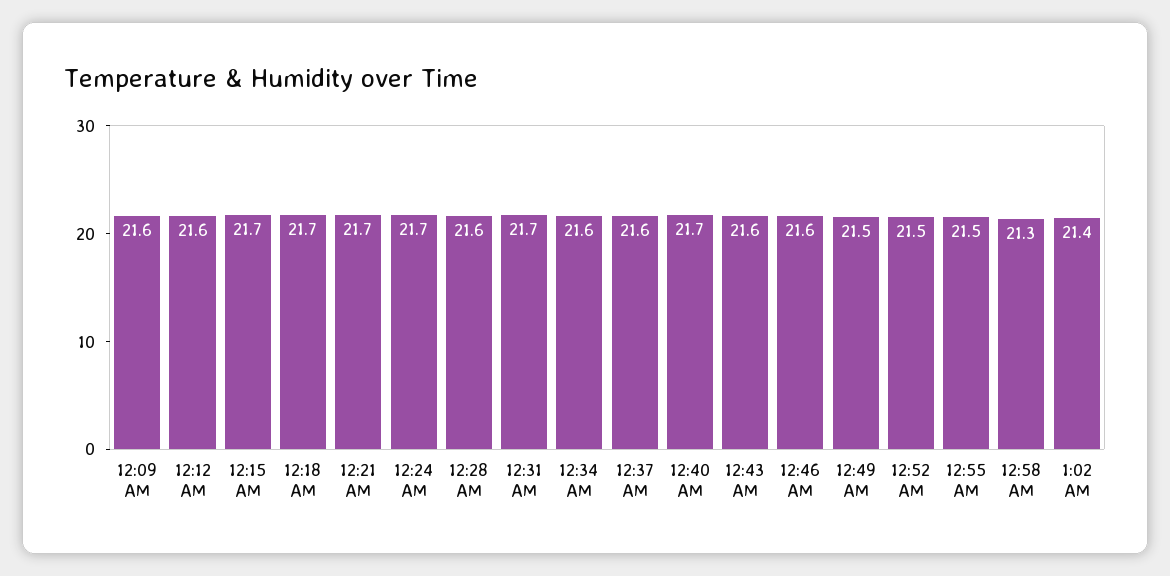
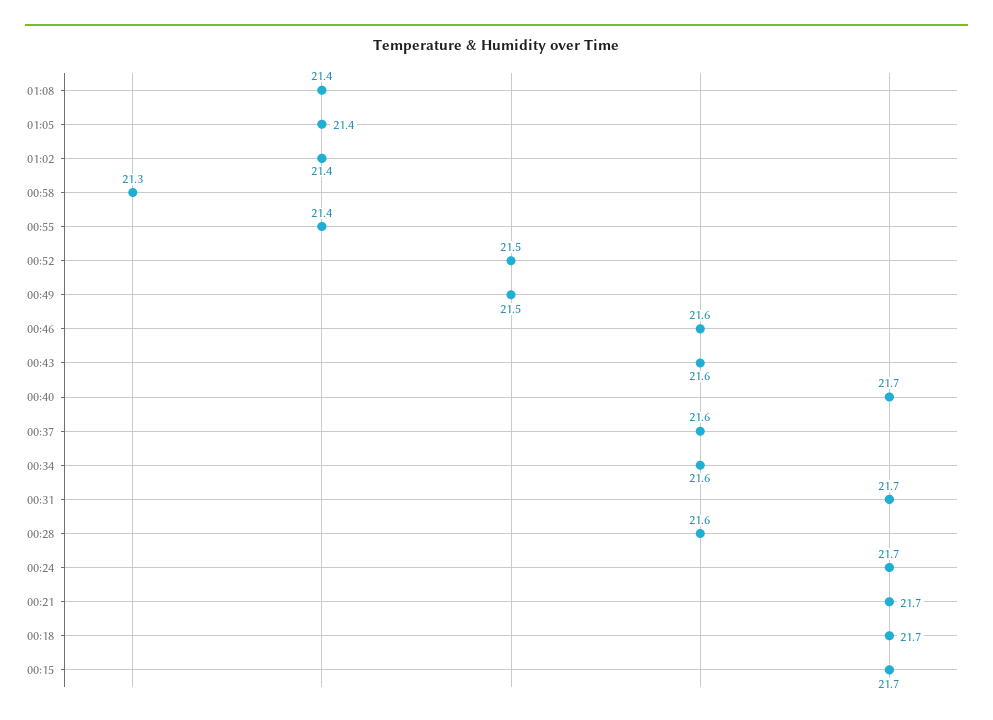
12:09 AM: 21.6 -> none
12:12 AM: 21.6 -> none
12:55 AM: 21.5 -> 21.4
01:08: none -> 21.4
01:05: none -> 21.4

